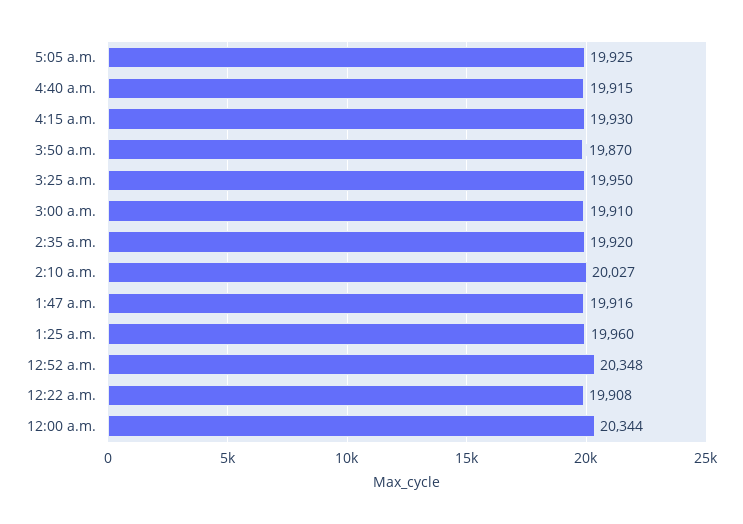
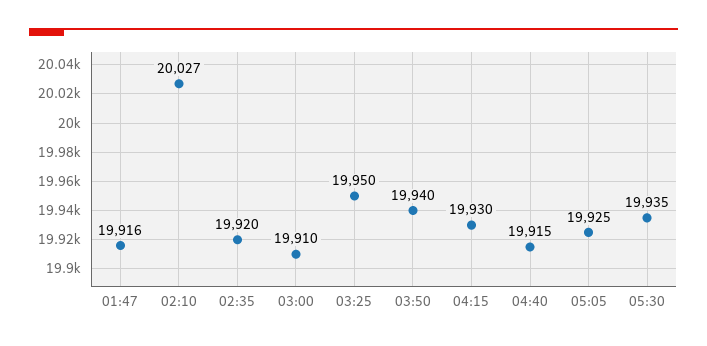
3:50 a.m.: 19870 -> 19940
1:25 a.m.: 19960 -> none
12:52 a.m.: 20348 -> none
12:22 a.m.: 19908 -> none
12:00 a.m.: 20344 -> none
05:30: none -> 19935

